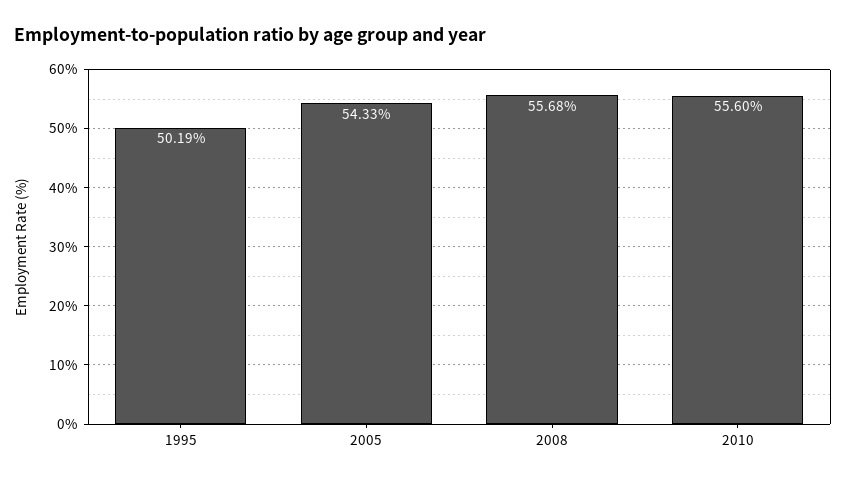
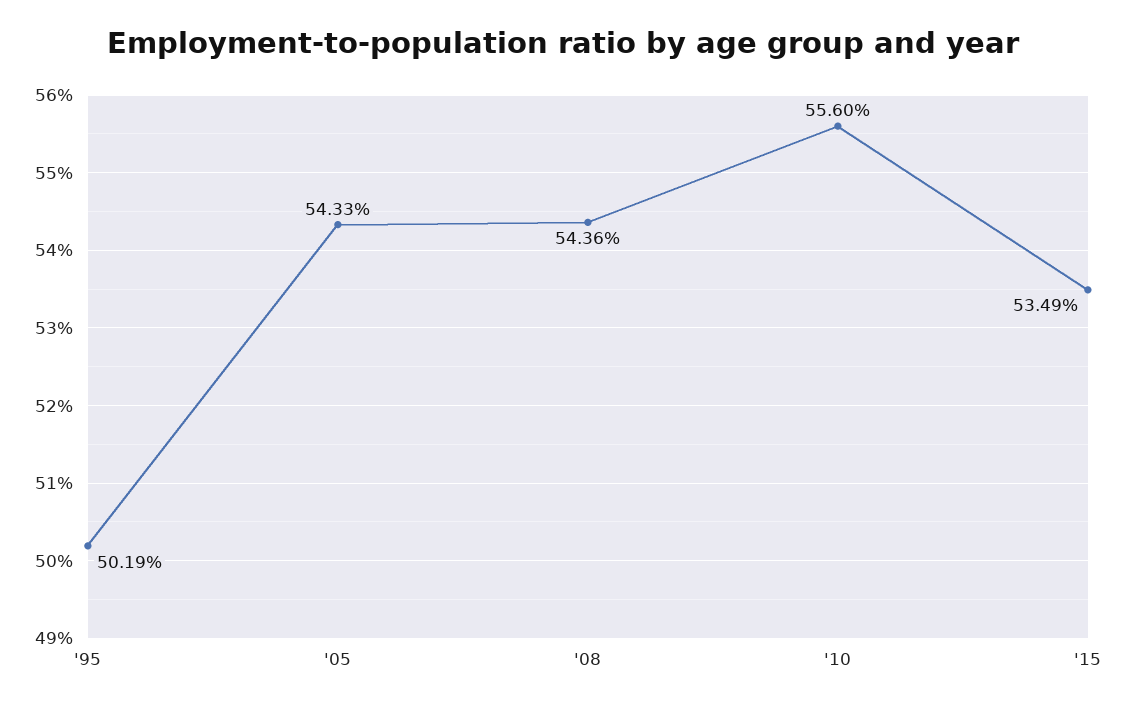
2008: 55.68 -> 54.36
'15: none -> 53.49

